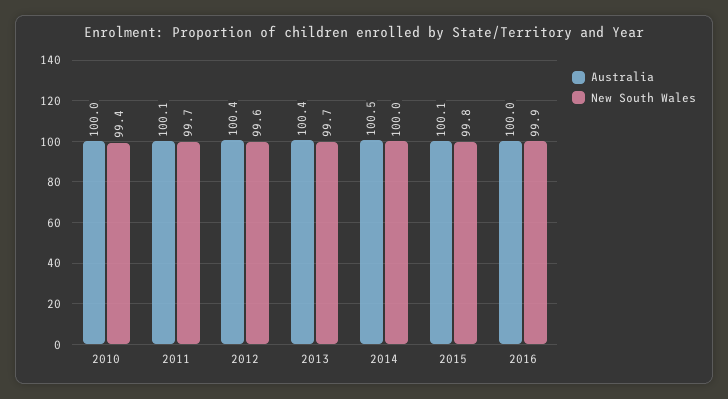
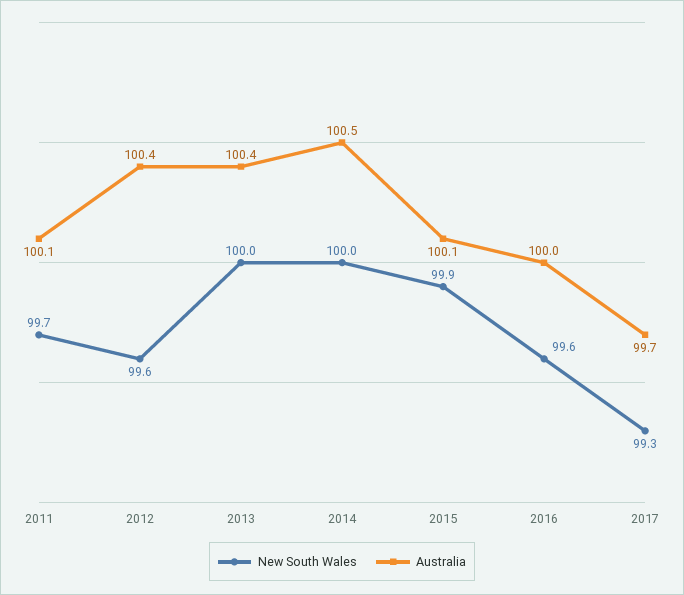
Australia, 2010: 100 -> none
New South Wales, 2010: 99.4 -> none
New South Wales, 2013: 99.7 -> 100
New South Wales, 2015: 99.8 -> 99.9
New South Wales, 2016: 99.9 -> 99.6
New South Wales, 2017: none -> 99.3
Australia, 2017: none -> 99.7

